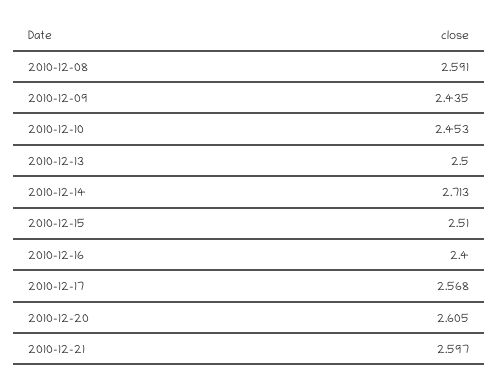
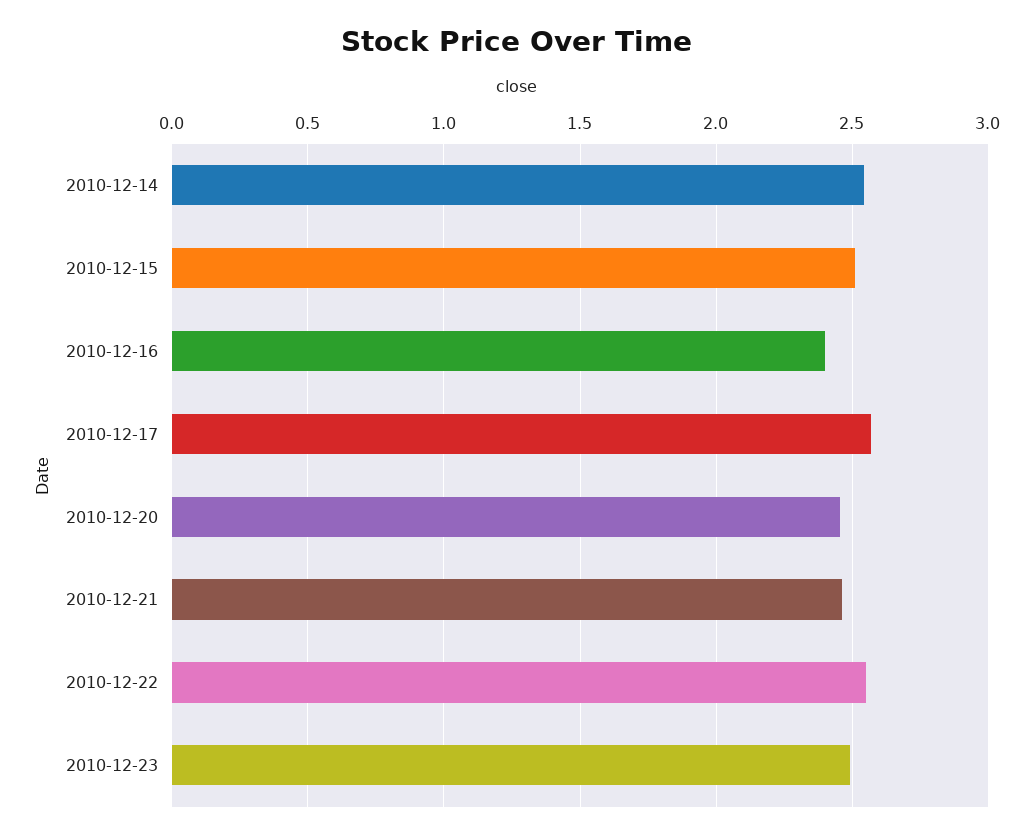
2010-12-08: 2.591 -> none
2010-12-09: 2.435 -> none
2010-12-10: 2.453 -> none
2010-12-13: 2.5 -> none
2010-12-14: 2.713 -> 2.55
2010-12-20: 2.605 -> 2.45
2010-12-21: 2.597 -> 2.45
2010-12-22: none -> 2.55
2010-12-23: none -> 2.5

